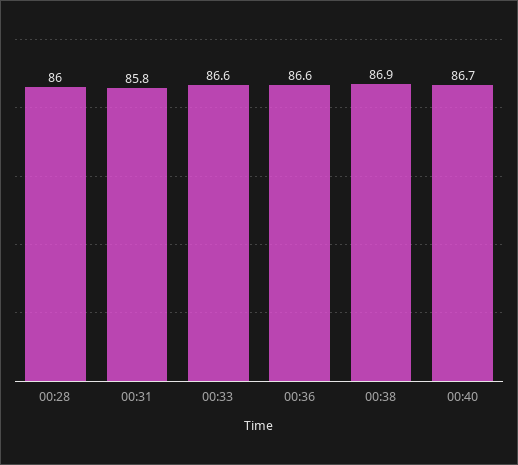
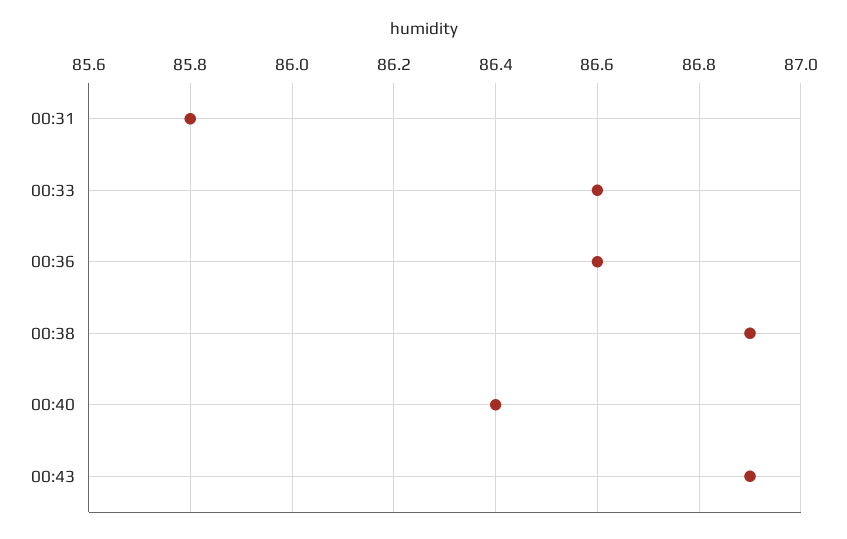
00:28: 86 -> none
00:40: 86.7 -> 86.4
00:43: none -> 86.9

